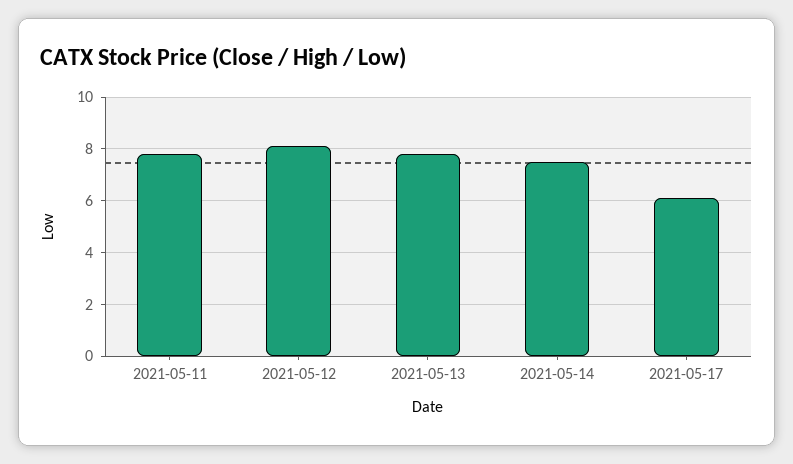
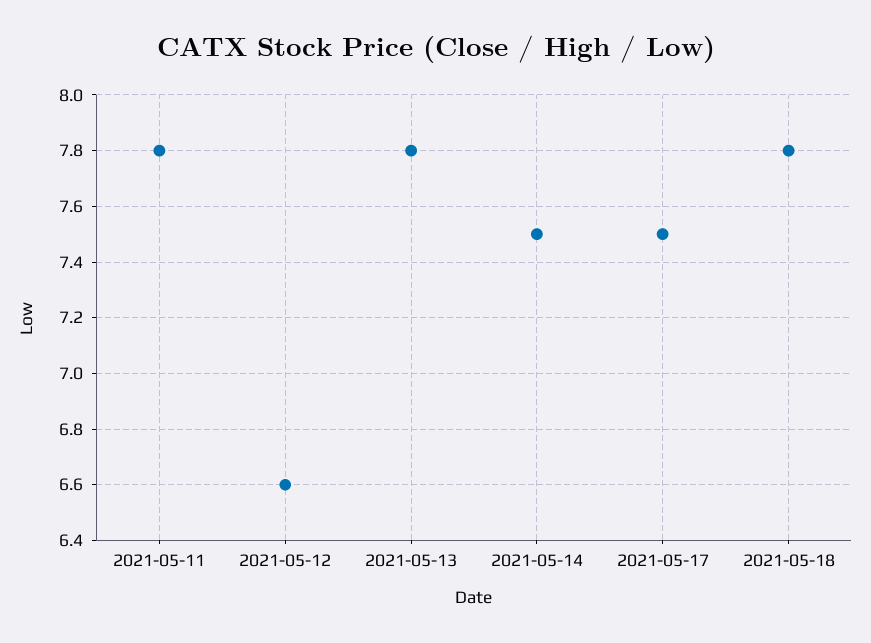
2021-05-12: 8 -> 6.6
2021-05-17: 6 -> 7.5
2021-05-18: none -> 7.8

